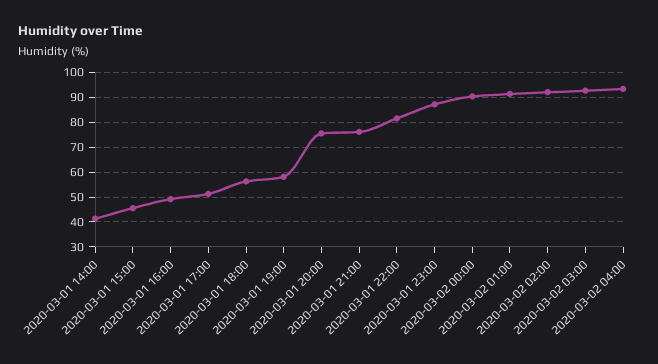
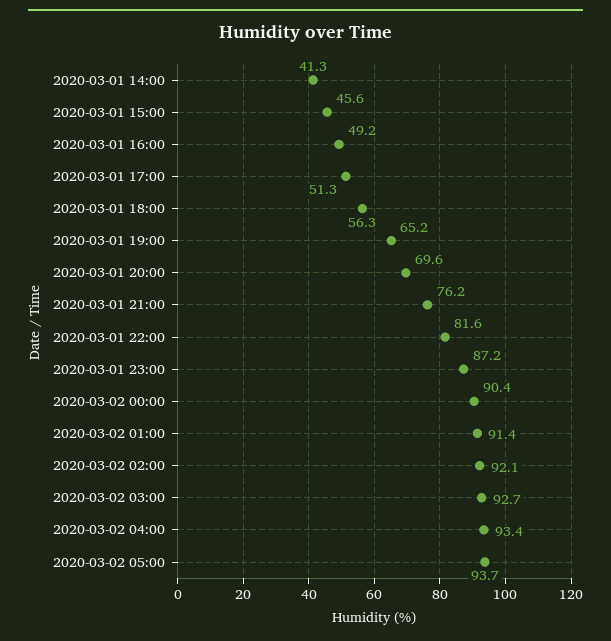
2020-03-01 19:00: 57.5 -> 65.2
2020-03-01 20:00: 75 -> 69.6
2020-03-02 05:00: none -> 93.7

